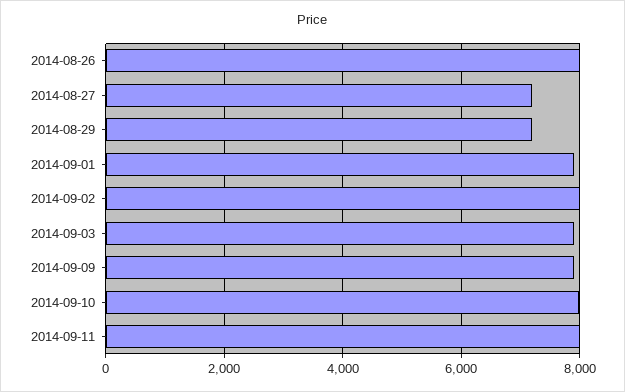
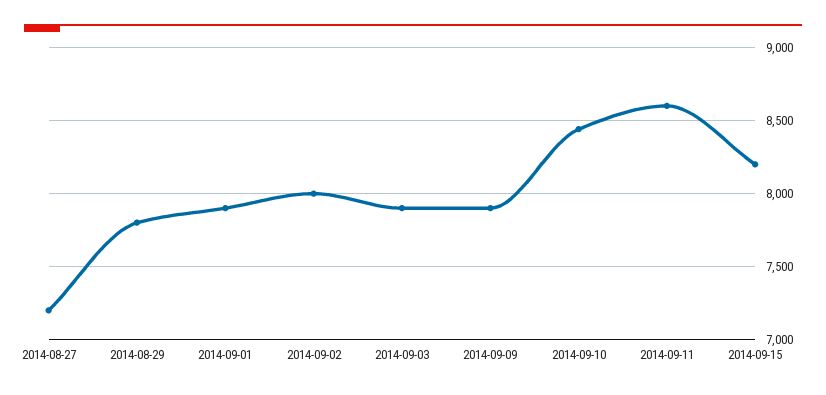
2014-08-26: 8000 -> none
2014-08-29: 7200 -> 7800
2014-09-10: 8000 -> 8450
2014-09-11: 8000 -> 8600
2014-09-15: none -> 8200

